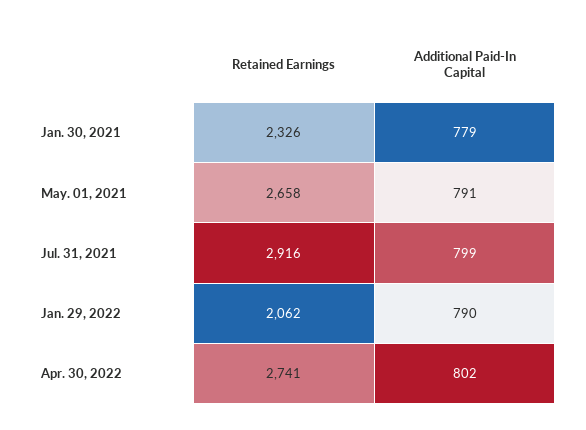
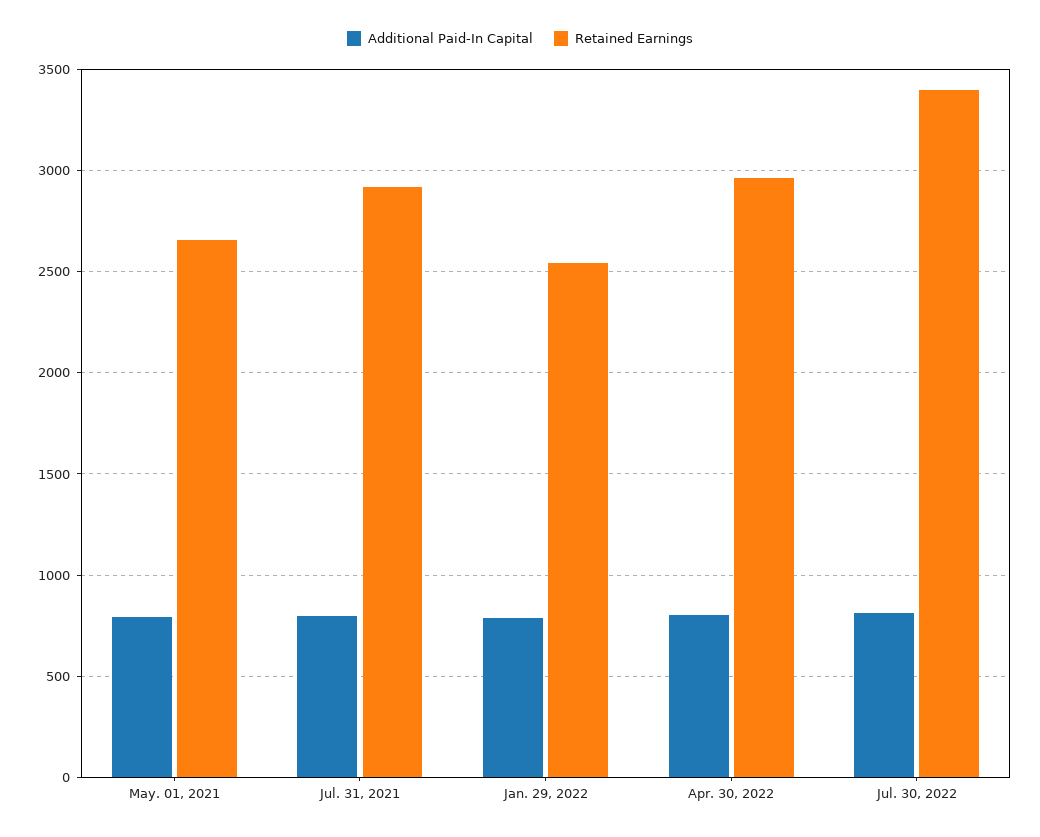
Retained Earnings, Jan. 30, 2021: 2326 -> none
Additional Paid-In Capital, Jan. 30, 2021: 779 -> none
Retained Earnings, Jan. 29, 2022: 2062 -> 2550
Retained Earnings, Apr. 30, 2022: 2741 -> 2950
Additional Paid-In Capital, Jul. 30, 2022: none -> 800
Retained Earnings, Jul. 30, 2022: none -> 3400

